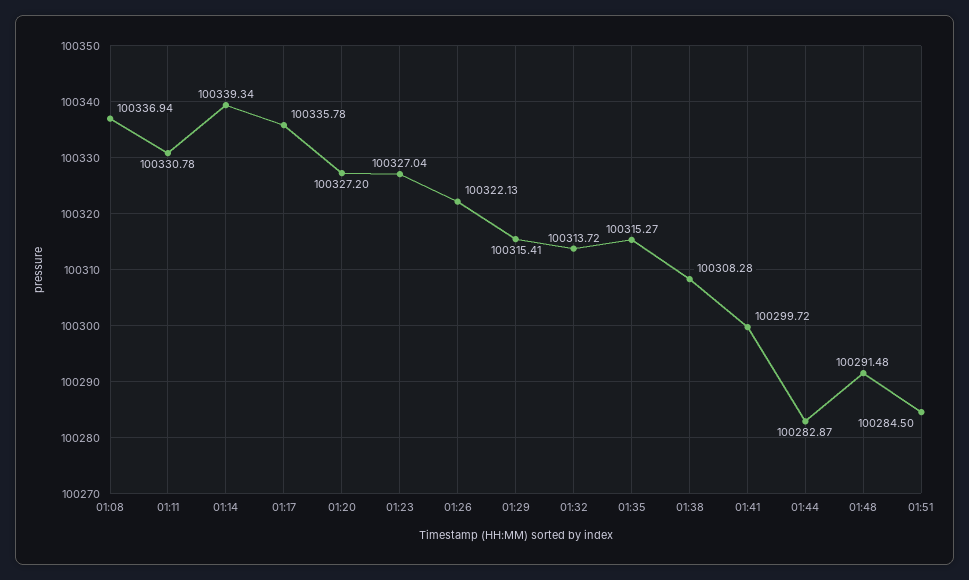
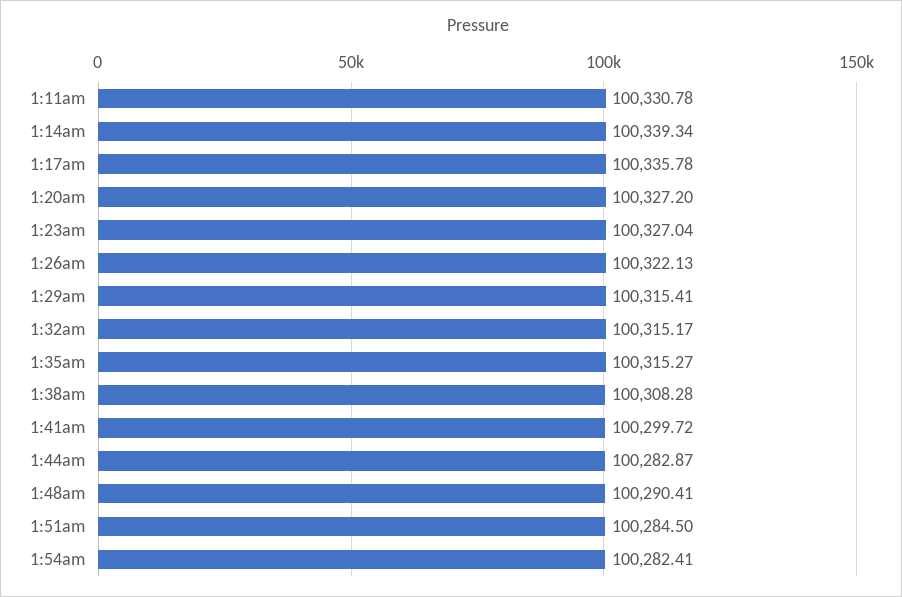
01:08: 100336.94 -> none
01:32: 100313.72 -> 100315.17
01:48: 100291.48 -> 100290.41
1:54am: none -> 100282.41

